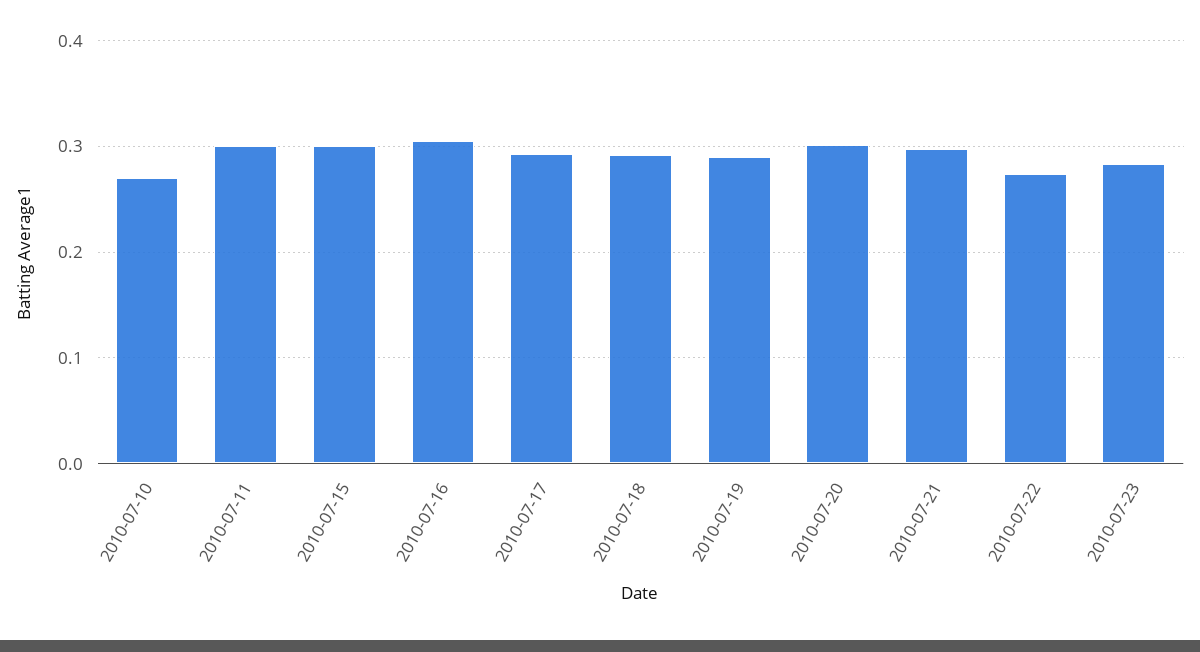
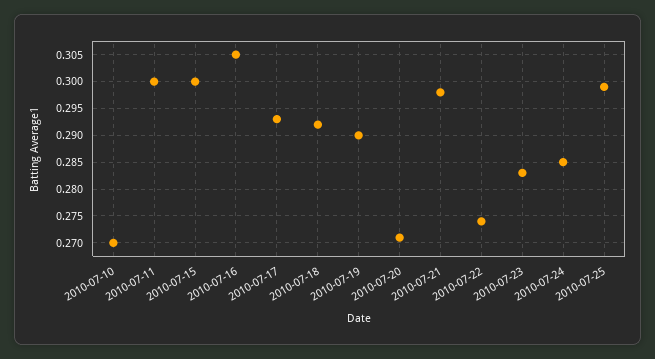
2010-07-20: 0.3 -> 0.27
2010-07-24: none -> 0.285
2010-07-25: none -> 0.3

